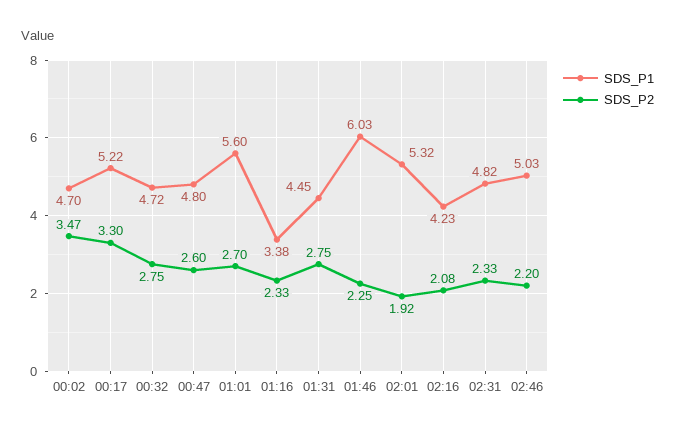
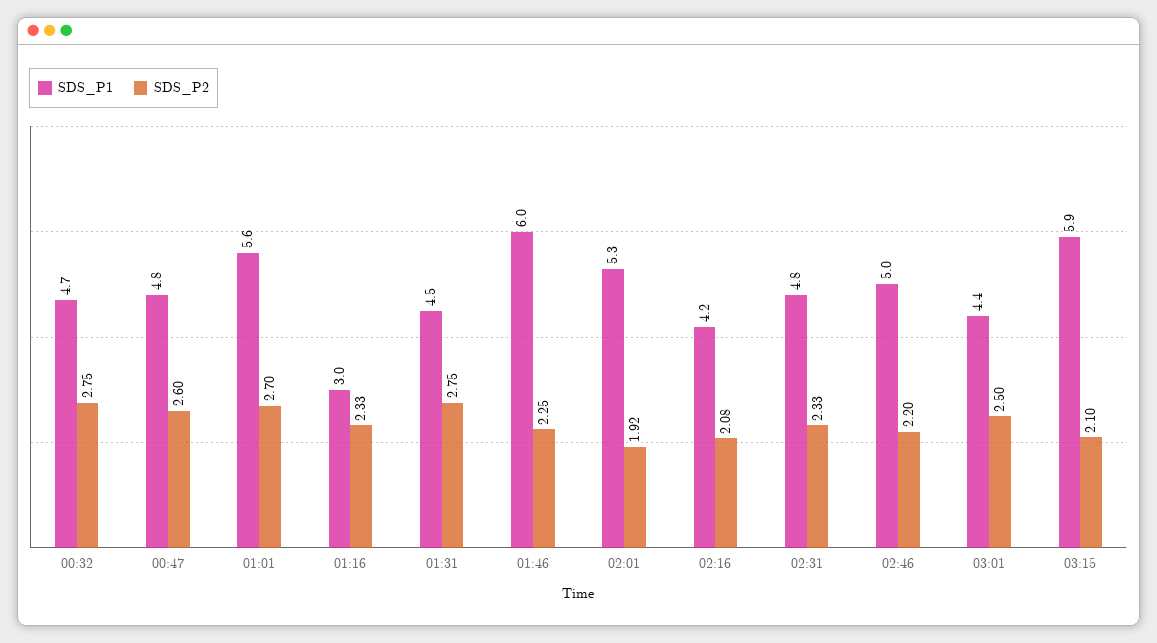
SDS_P1, 00:02: 4.7 -> none
SDS_P2, 00:02: 3.47 -> none
SDS_P1, 00:17: 5.22 -> none
SDS_P2, 00:17: 3.3 -> none
SDS_P1, 01:16: 3.38 -> 3
SDS_P1, 03:01: none -> 4.4
SDS_P2, 03:01: none -> 2.5
SDS_P1, 03:15: none -> 5.9
SDS_P2, 03:15: none -> 2.1

